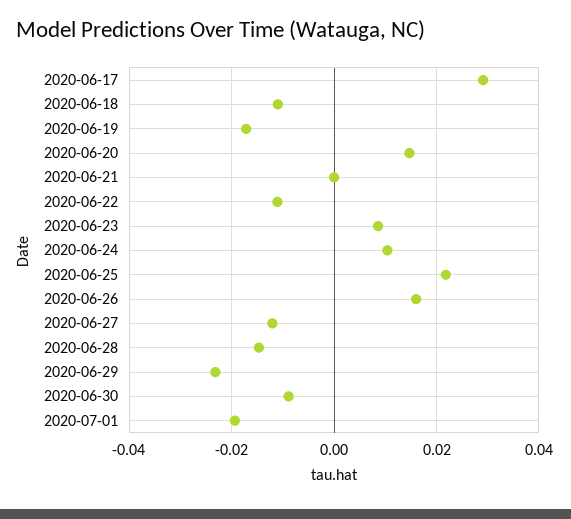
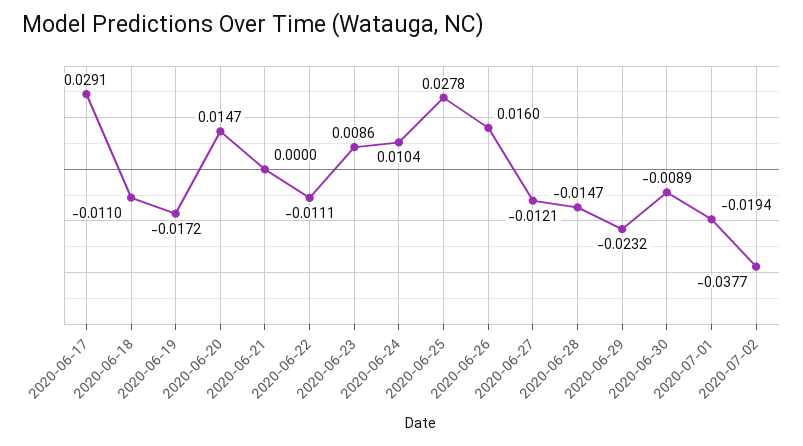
2020-06-25: 0.022 -> 0.0278
2020-07-02: none -> -0.0377

